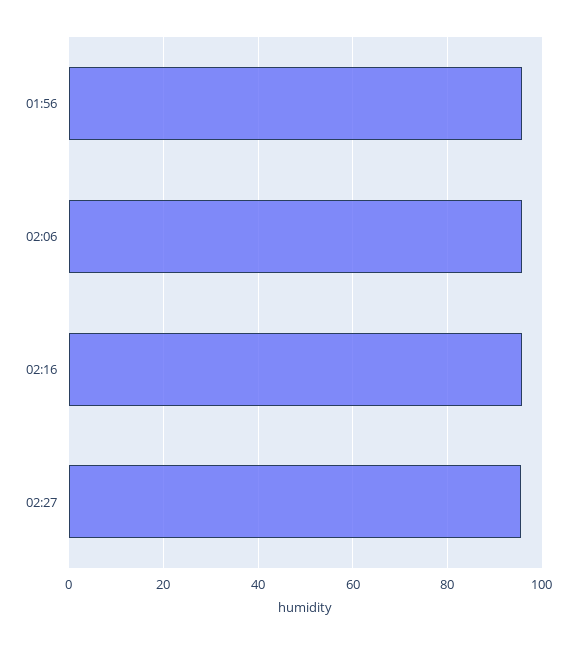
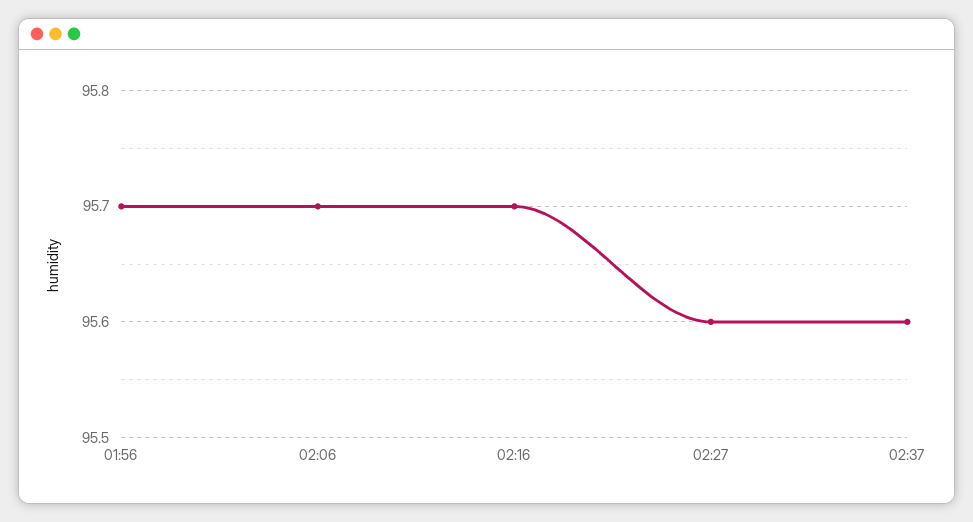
02:37: none -> 95.6

